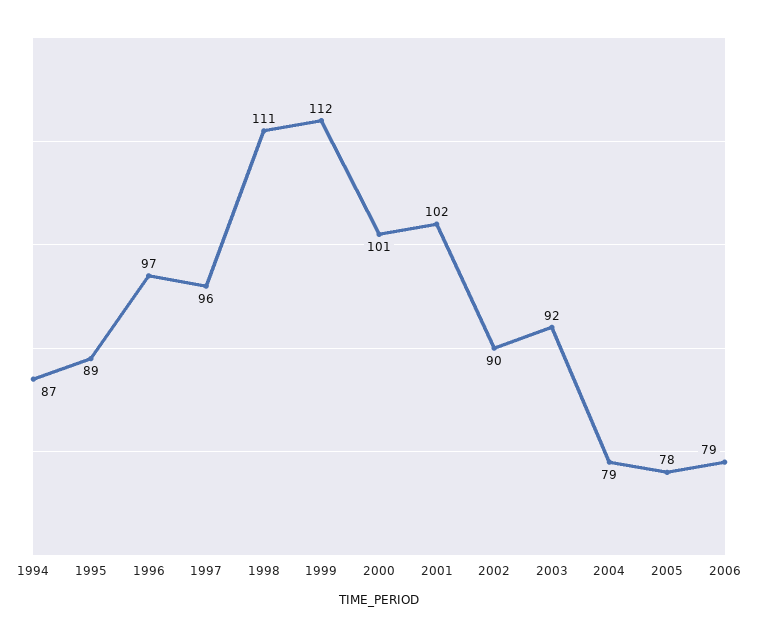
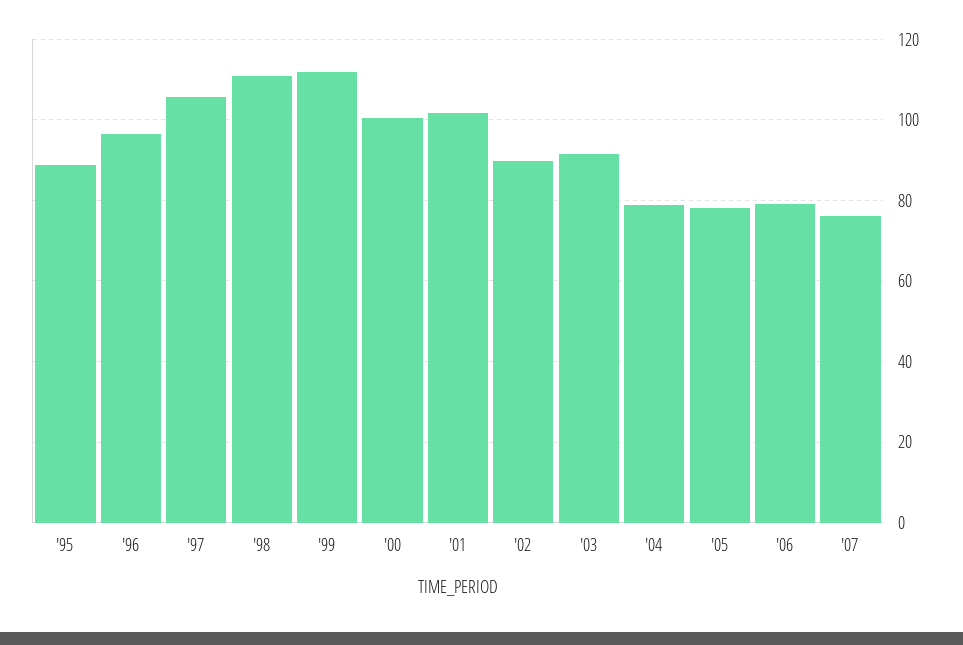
1994: 87 -> none
1997: 96 -> 106
'07: none -> 76

